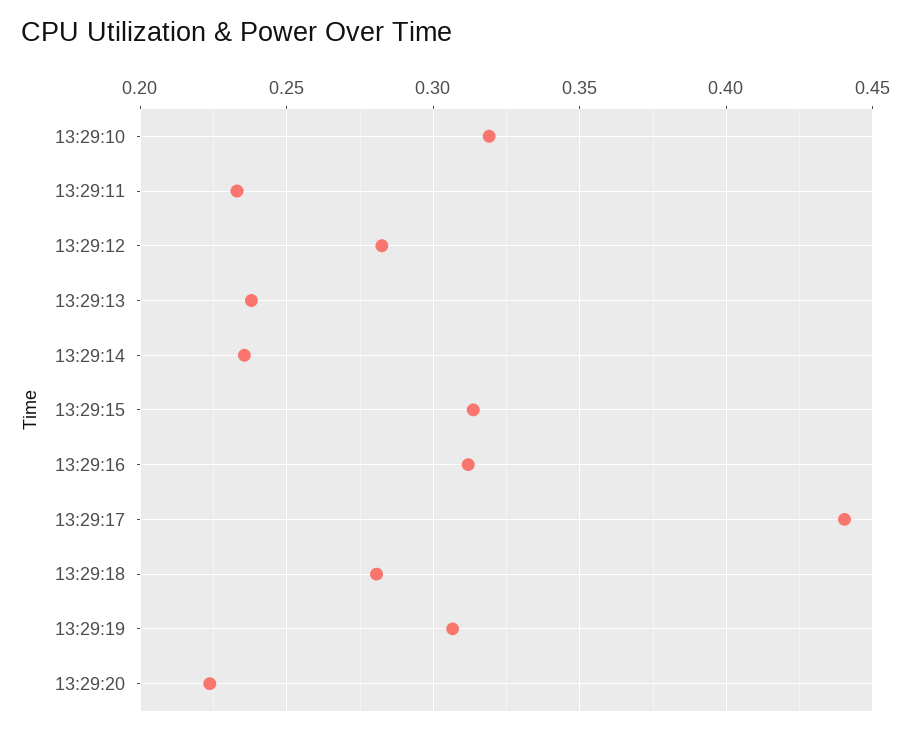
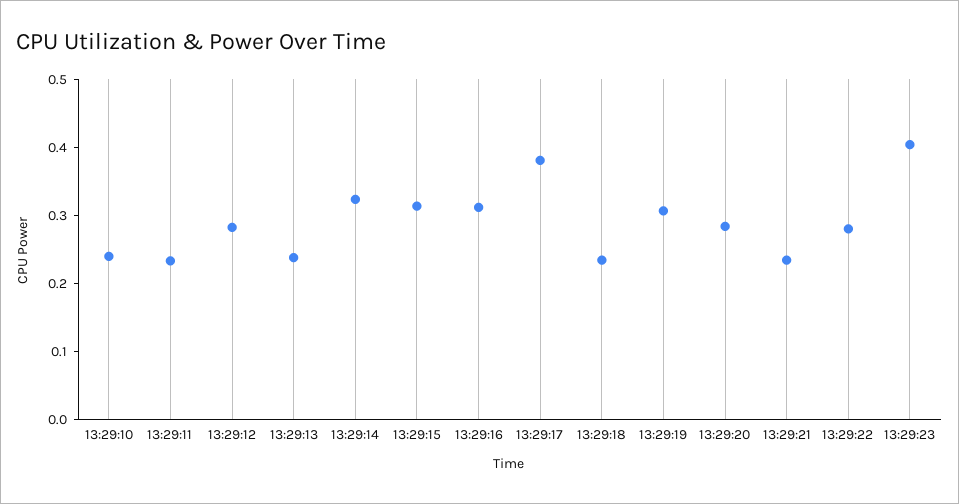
13:29:10: 0.32 -> 0.24
13:29:14: 0.235 -> 0.32
13:29:17: 0.44 -> 0.38
13:29:18: 0.28 -> 0.24
13:29:20: 0.225 -> 0.28
13:29:21: none -> 0.24
13:29:22: none -> 0.28
13:29:23: none -> 0.4

